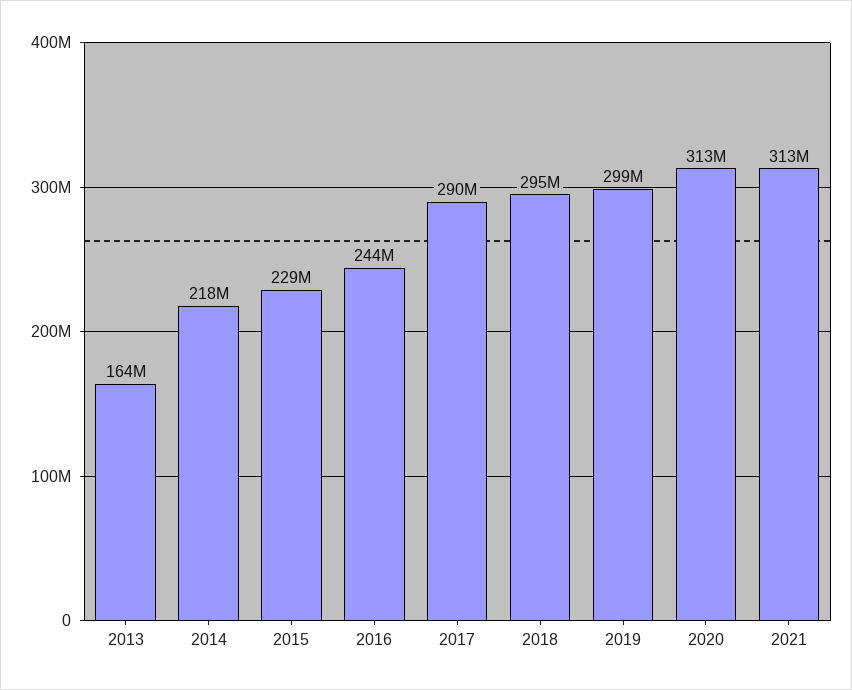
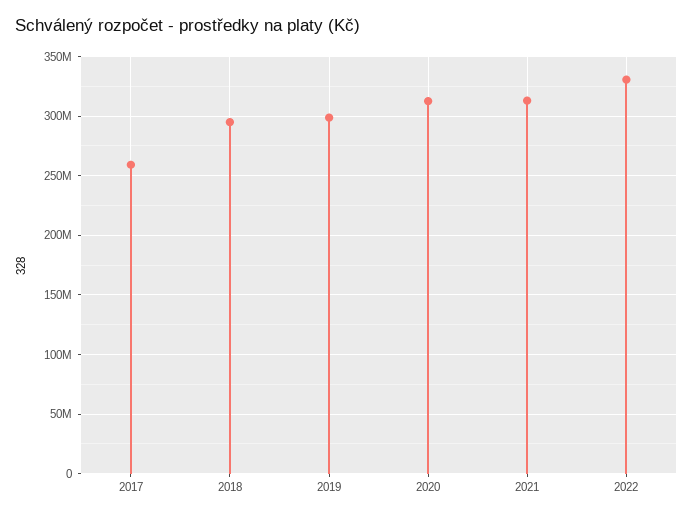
2013: 164000000 -> none
2014: 218000000 -> none
2015: 229000000 -> none
2016: 244000000 -> none
2017: 290000000 -> 260000000
2022: none -> 330000000

